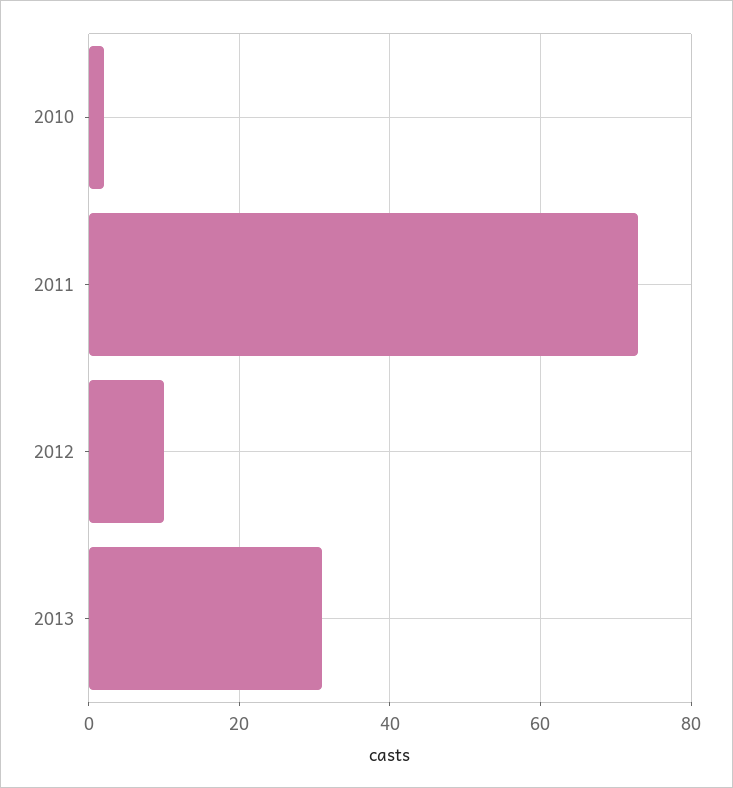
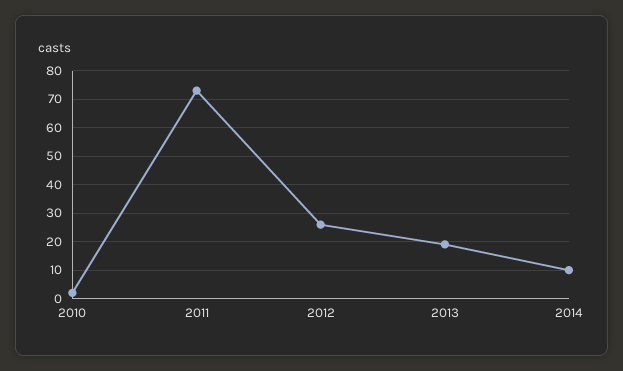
2012: 10 -> 25
2013: 30 -> 20
2014: none -> 10

